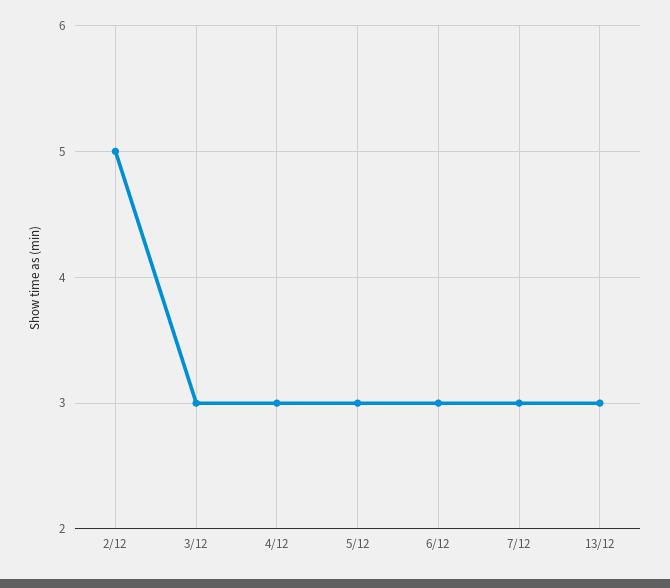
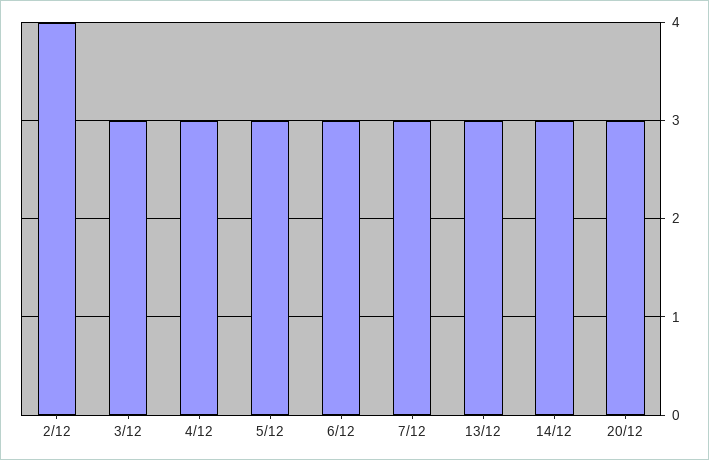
2/12: 5 -> 4
14/12: none -> 3
20/12: none -> 3

